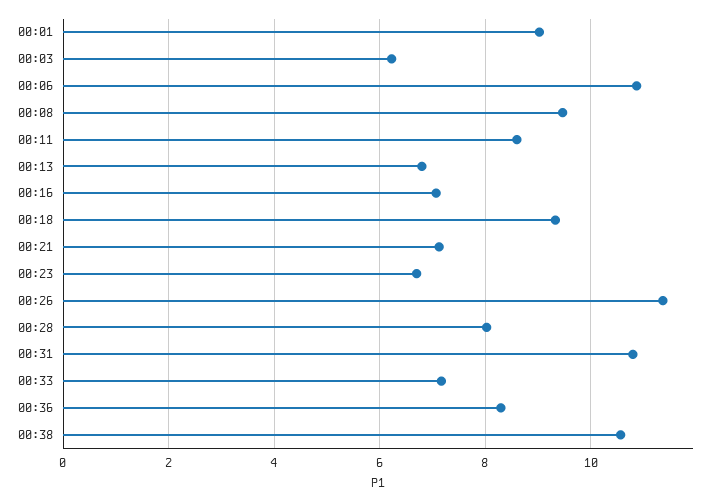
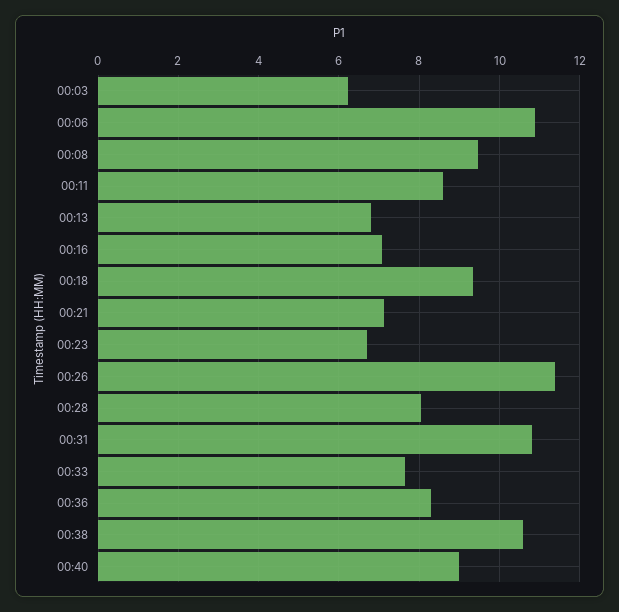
00:01: 9 -> none
00:33: 7.2 -> 7.6
00:40: none -> 9

